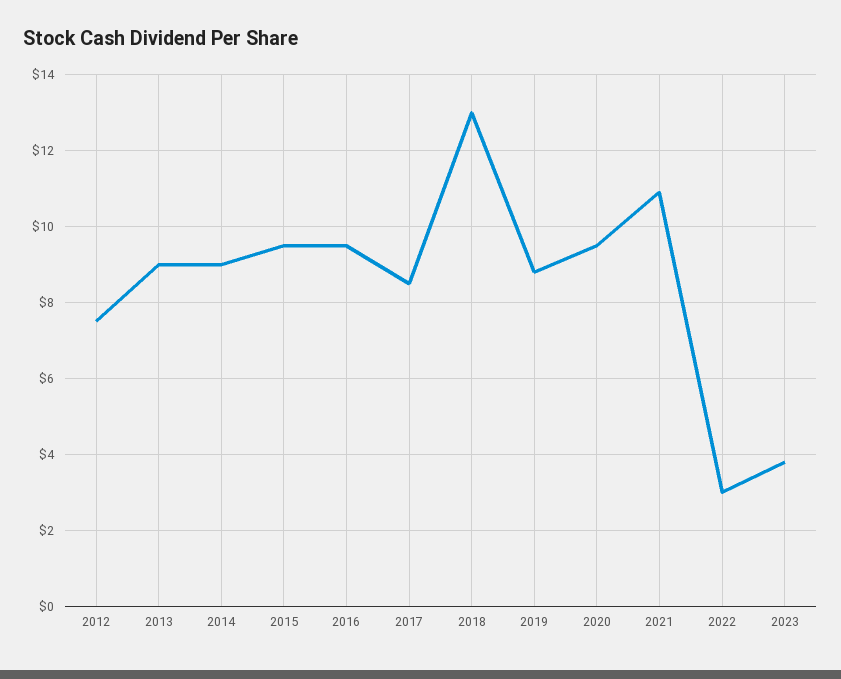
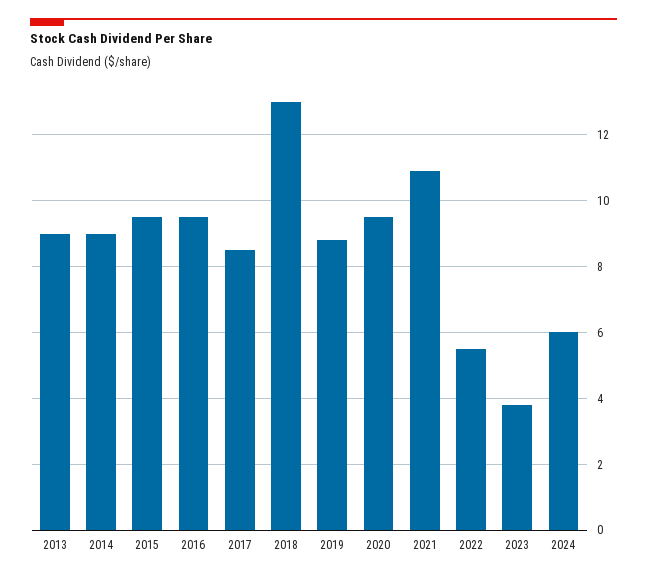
2012: 7.5 -> none
2022: 3 -> 5.5
2024: none -> 6

